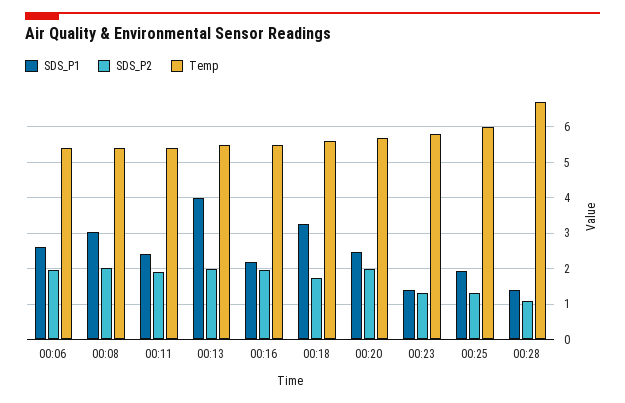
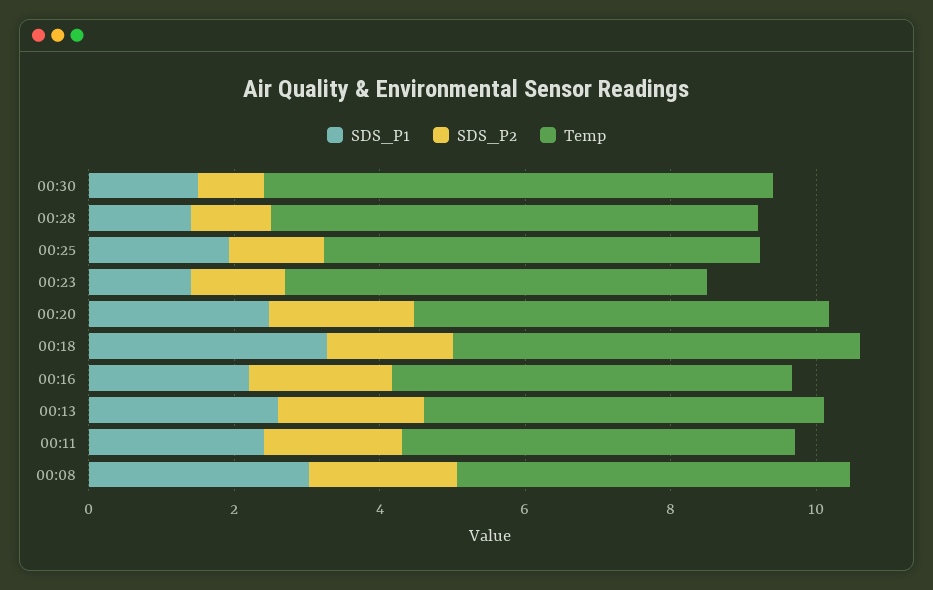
SDS_P1, 00:06: 2.6 -> none
SDS_P2, 00:06: 2 -> none
Temp, 00:06: 5.4 -> none
SDS_P1, 00:13: 4 -> 2.5
SDS_P1, 00:30: none -> 1.5
SDS_P2, 00:30: none -> 1
Temp, 00:30: none -> 7

